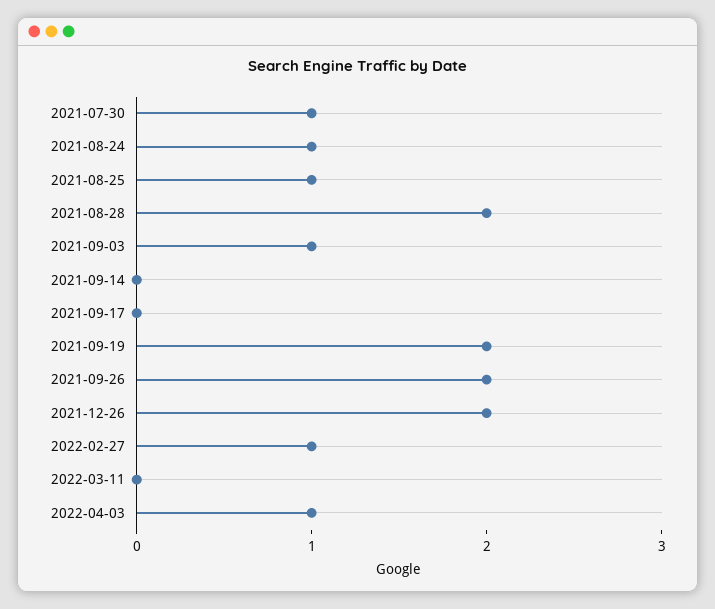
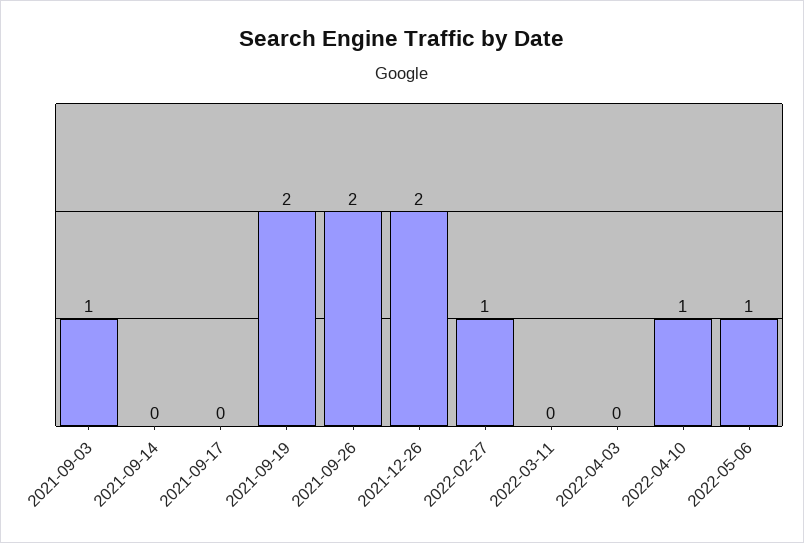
2021-07-30: 1 -> none
2021-08-24: 1 -> none
2021-08-25: 1 -> none
2021-08-28: 2 -> none
2022-04-03: 1 -> 0
2022-04-10: none -> 1
2022-05-06: none -> 1

